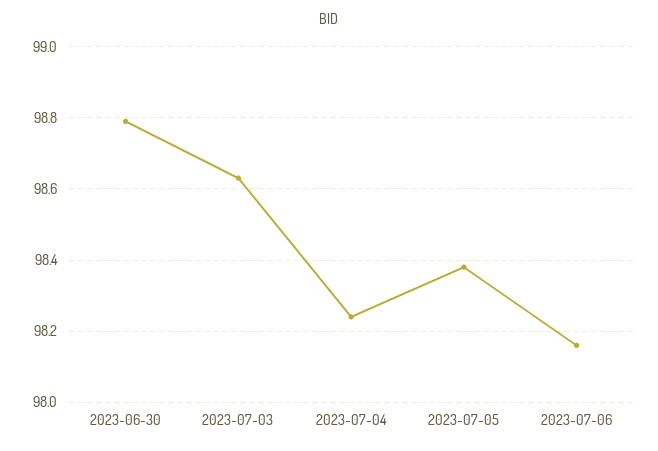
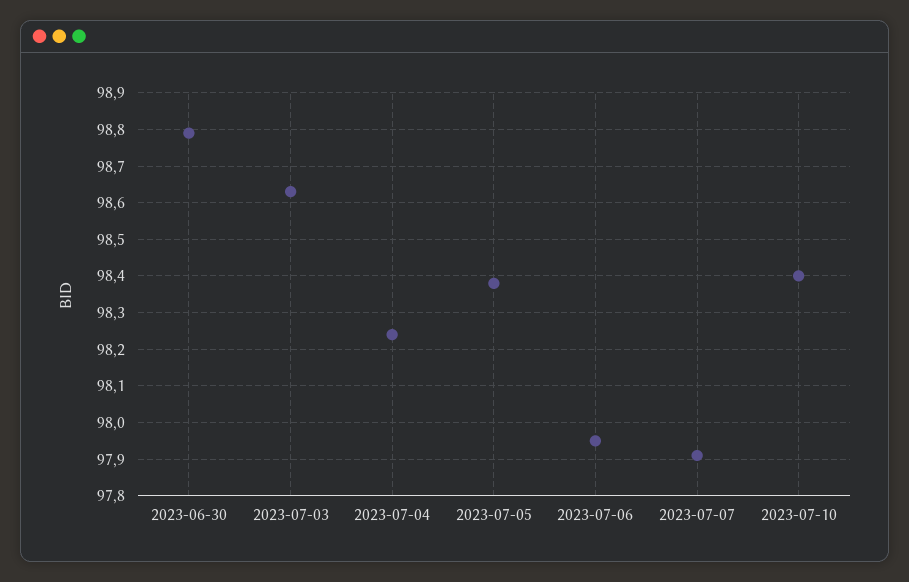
2023-07-06: 98.15 -> 97.95
2023-07-07: none -> 97.9
2023-07-10: none -> 98.4

